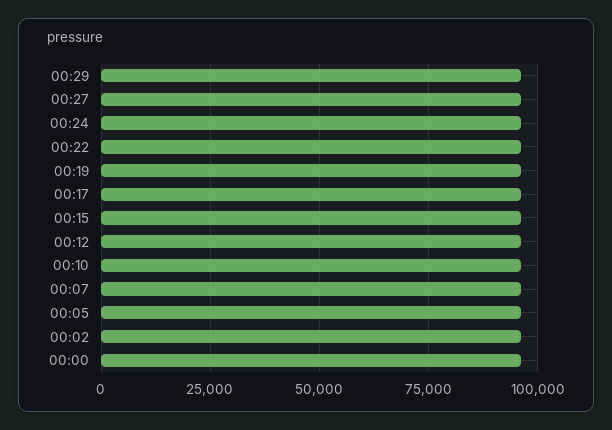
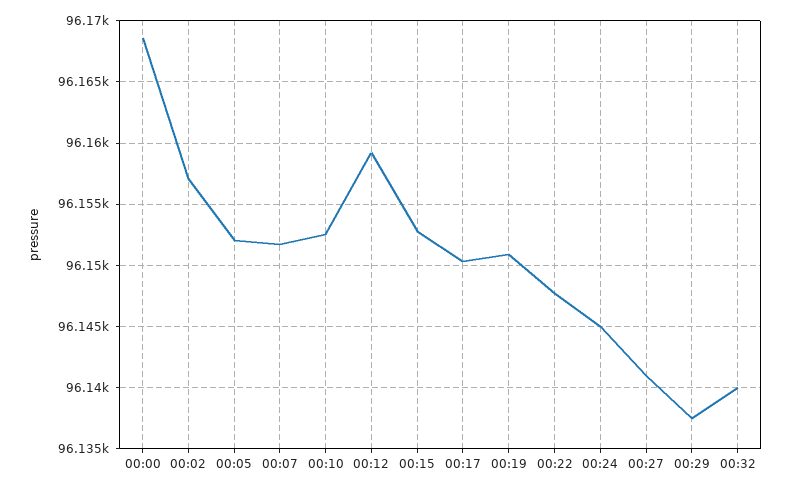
00:32: none -> 96140

